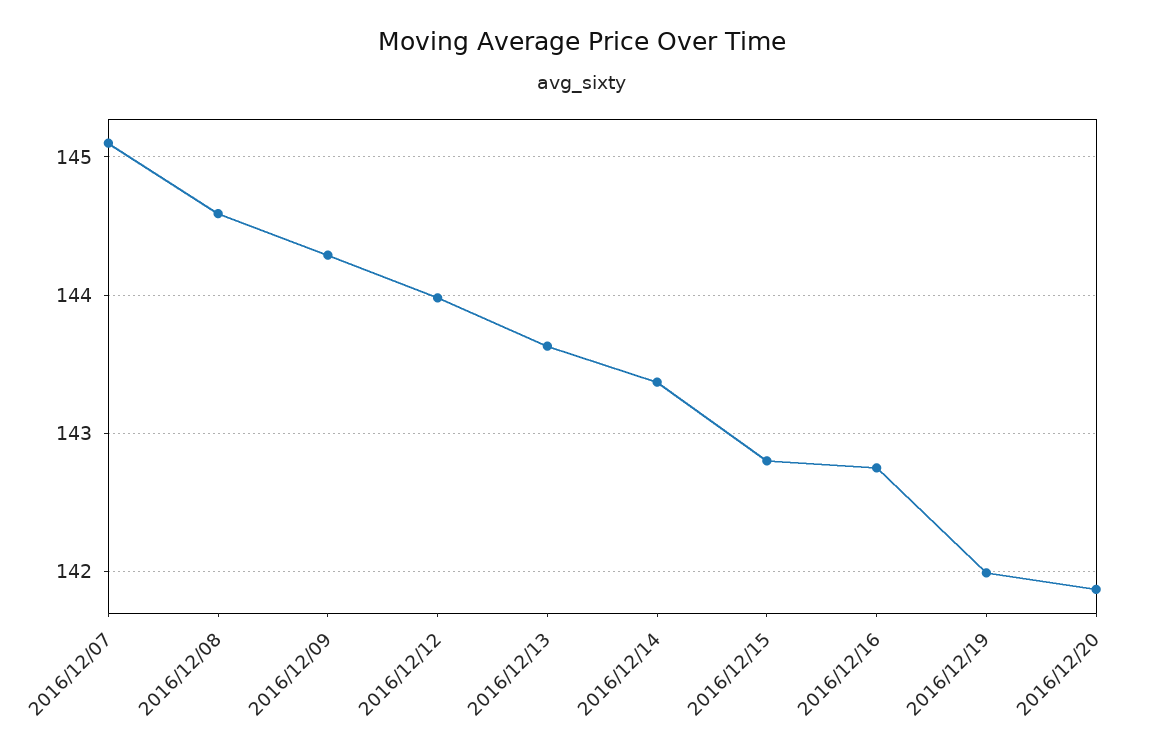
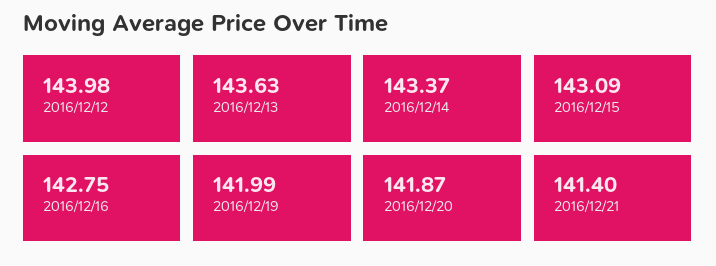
2016/12/07: 145.1 -> none
2016/12/08: 144.6 -> none
2016/12/09: 144.3 -> none
2016/12/15: 142.8 -> 143.09
2016/12/21: none -> 141.4

